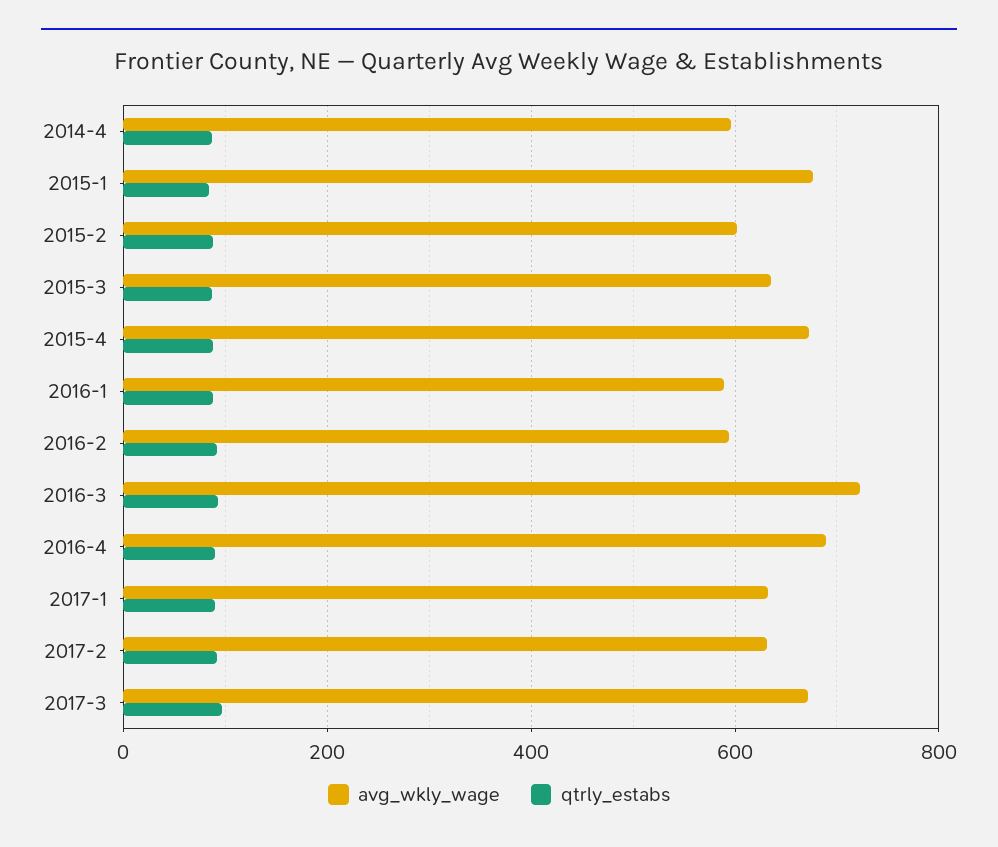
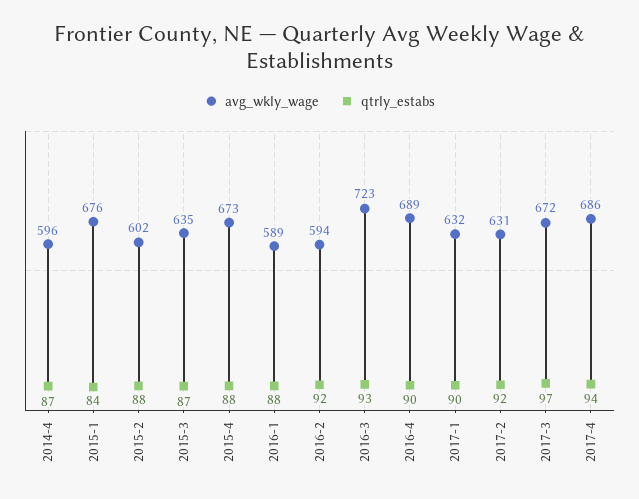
avg_wkly_wage, 2017-4: none -> 686
qtrly_estabs, 2017-4: none -> 94

